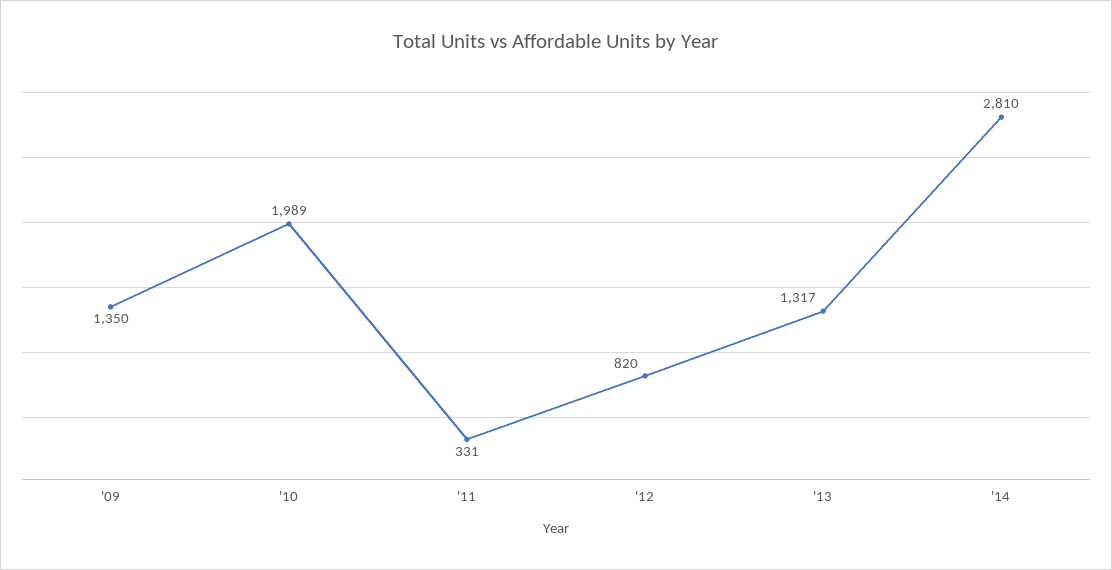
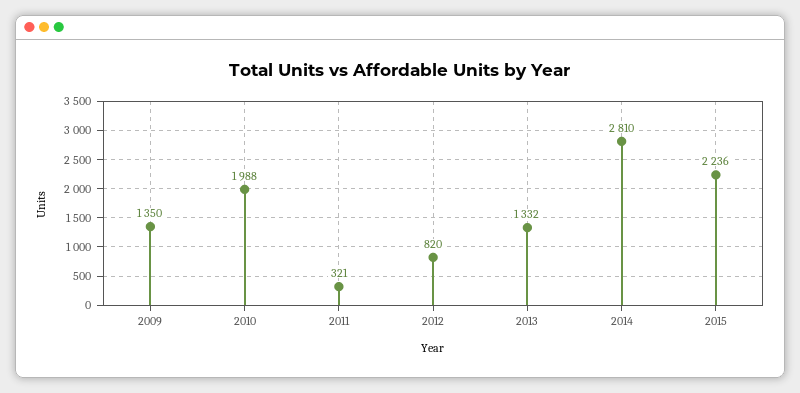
'10: 1989 -> 1988
'11: 331 -> 321
'13: 1317 -> 1332
2015: none -> 2236

